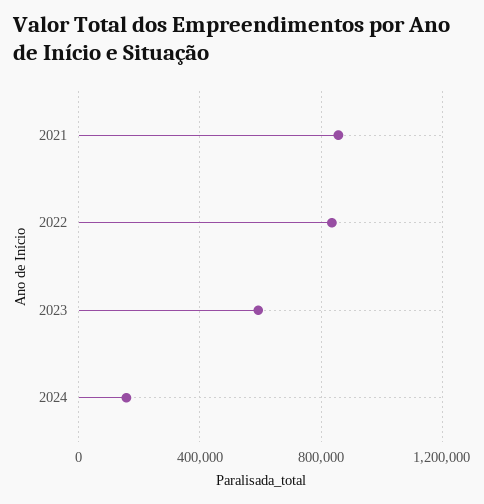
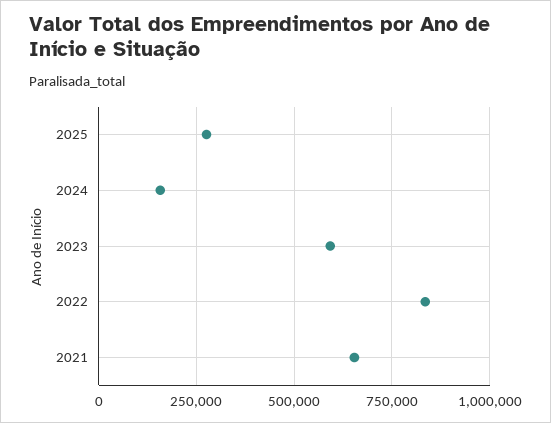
2021: 850000 -> 650000
2025: none -> 275000

